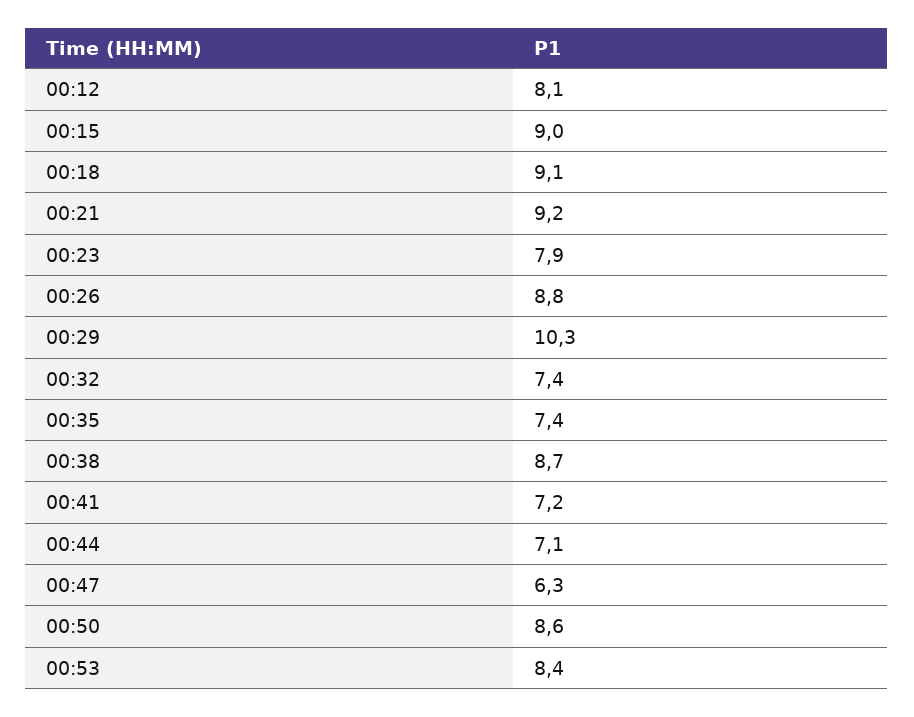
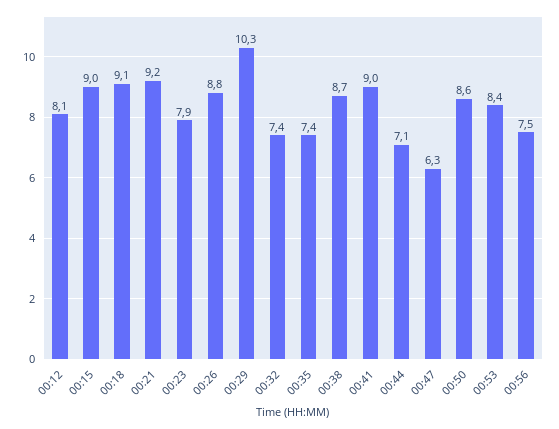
00:41: 7.2 -> 9
00:56: none -> 7.5

